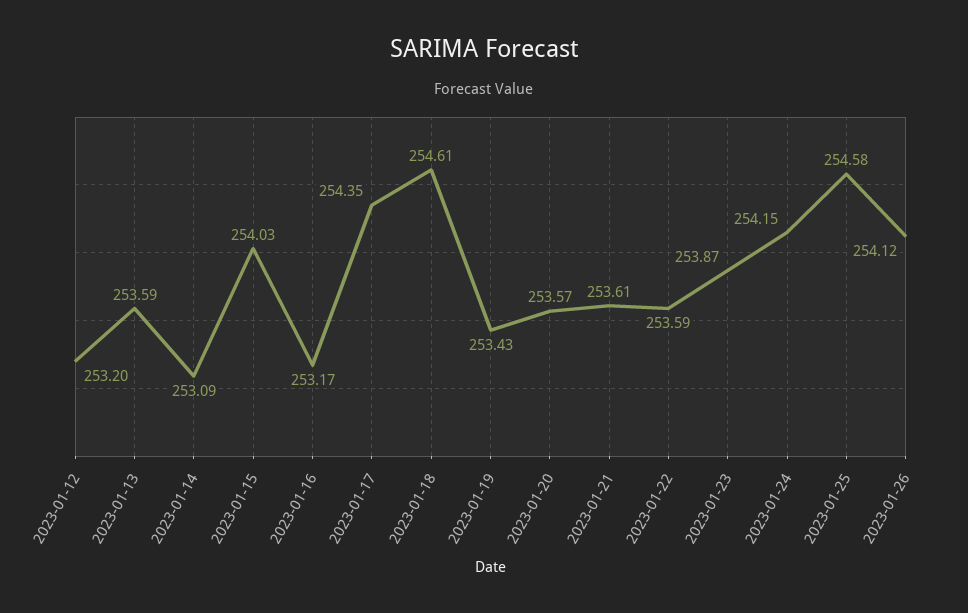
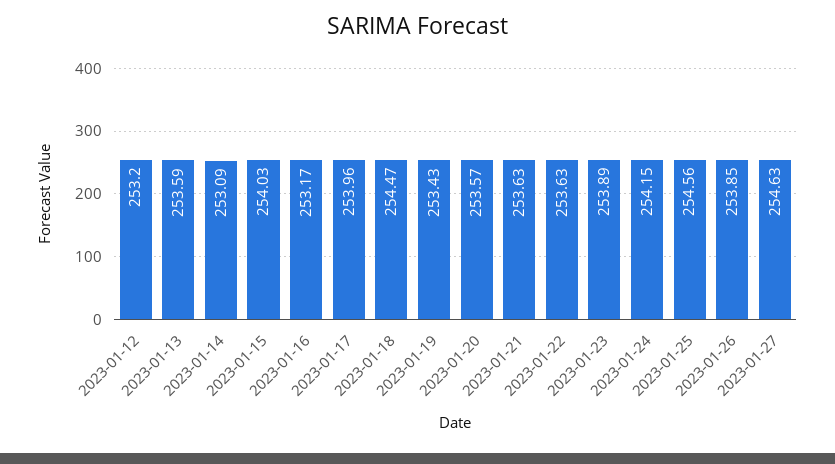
2023-01-17: 254.35 -> 253.96
2023-01-18: 254.61 -> 254.47
2023-01-21: 253.61 -> 253.63
2023-01-22: 253.59 -> 253.63
2023-01-23: 253.87 -> 253.89
2023-01-25: 254.58 -> 254.56
2023-01-26: 254.12 -> 253.85
2023-01-27: none -> 254.63

